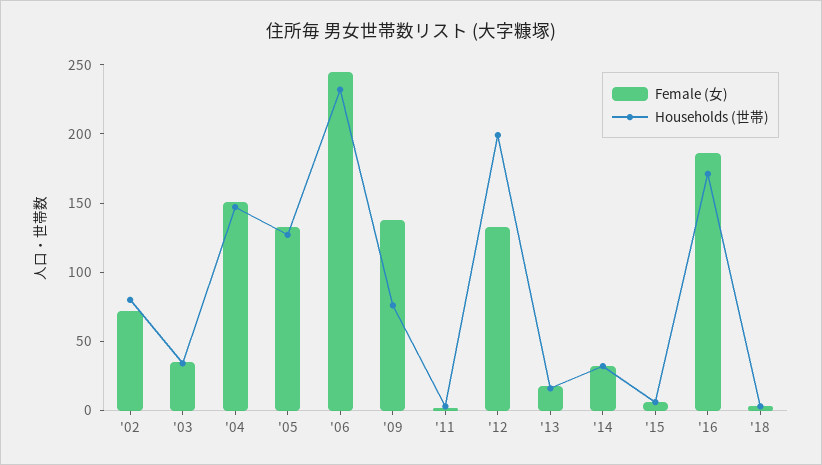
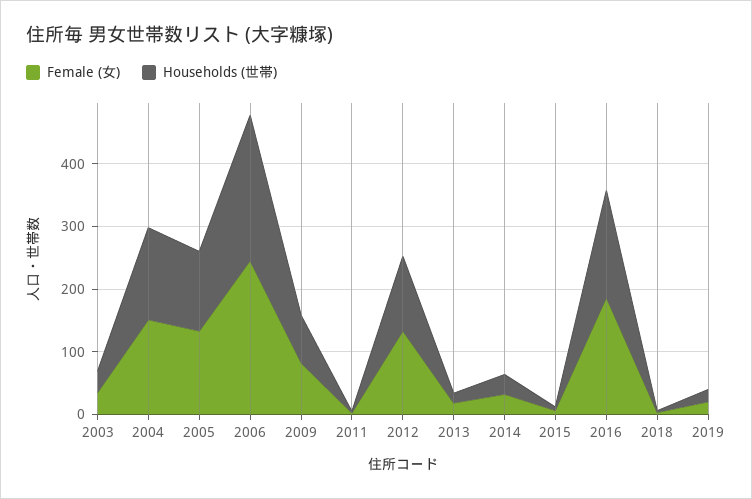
Female (女), '02: 70 -> none
Households (世帯), '02: 80 -> none
Female (女), '09: 140 -> 80
Households (世帯), '12: 200 -> 120
Female (女), 2019: none -> 20
Households (世帯), 2019: none -> 20

